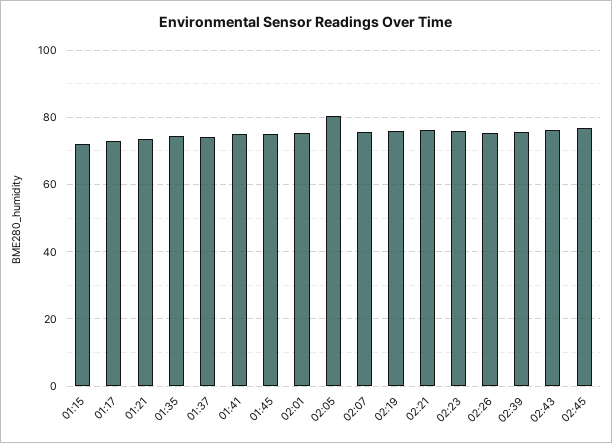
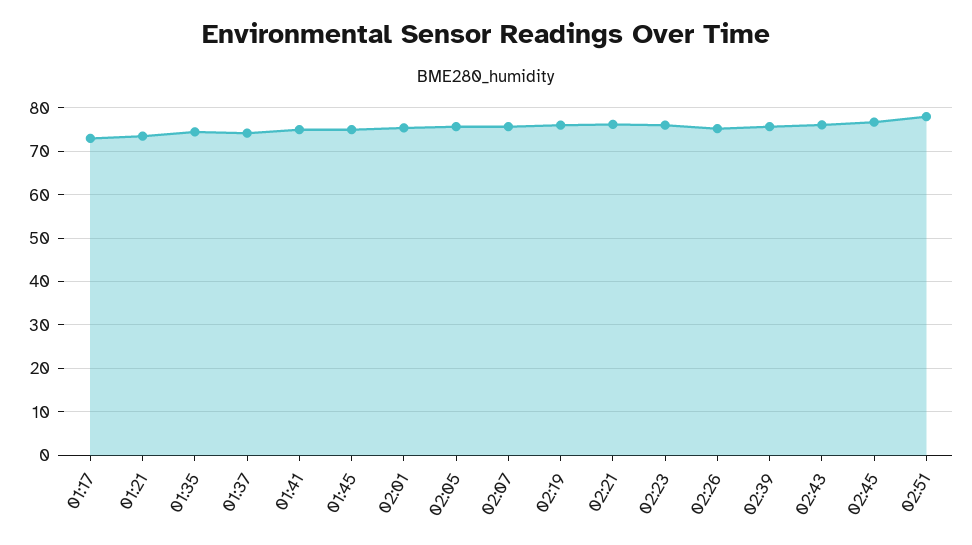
01:15: 72 -> none
02:05: 80 -> 76
02:51: none -> 78

